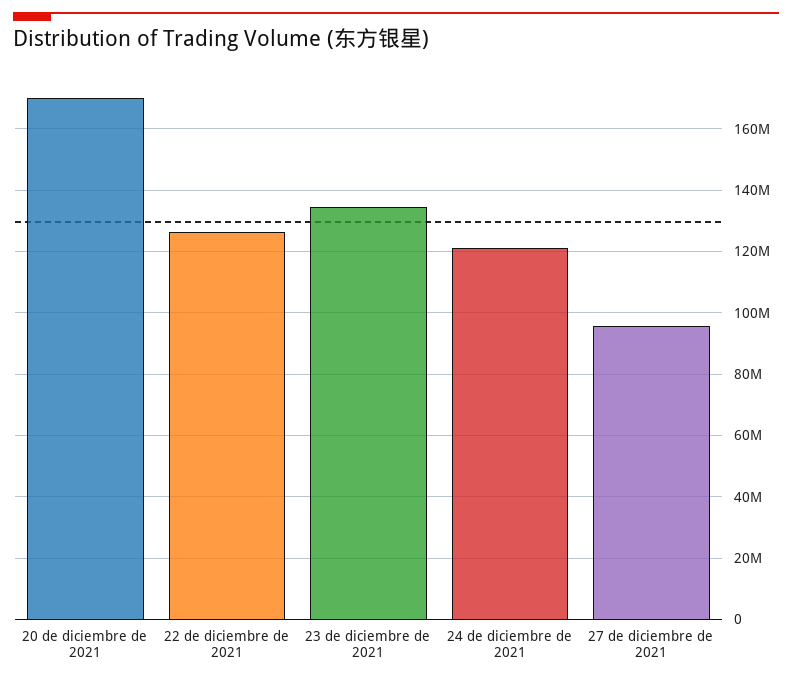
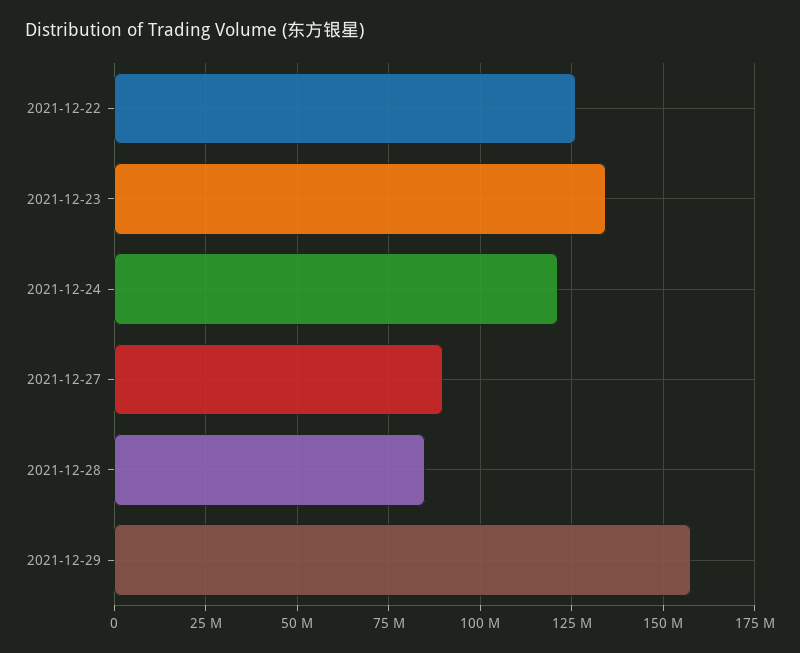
20 de diciembre de 2021: 170000000 -> none
27 de diciembre de 2021: 96000000 -> 90000000
2021-12-28: none -> 85000000
2021-12-29: none -> 157500000

